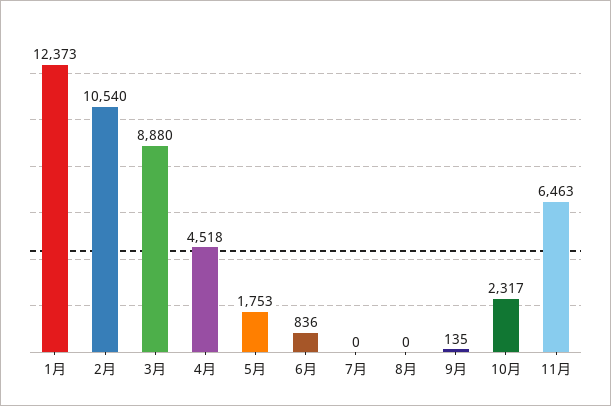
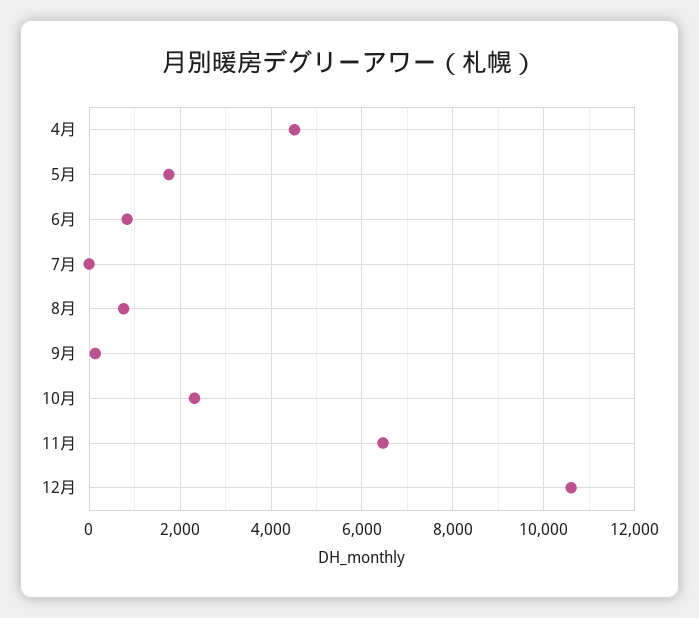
1月: 12373 -> none
2月: 10540 -> none
3月: 8880 -> none
8月: 0 -> 800
12月: none -> 10600

